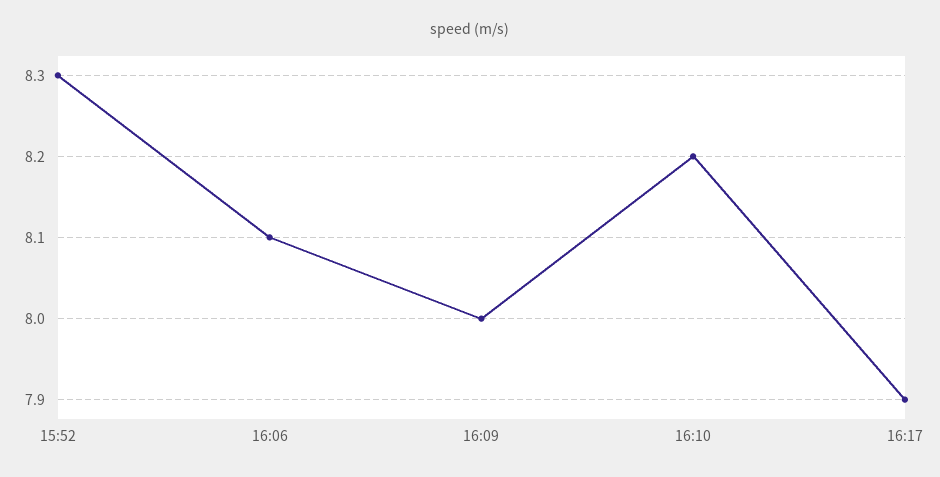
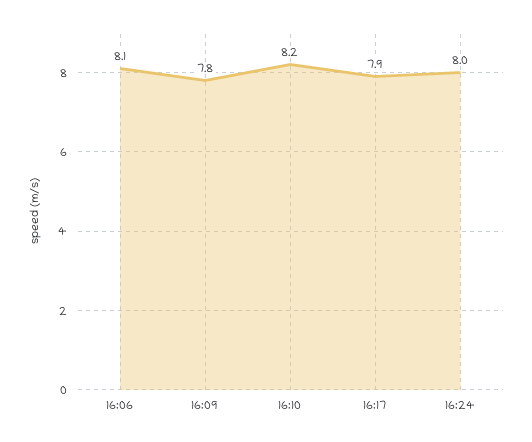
15:52: 8.3 -> none
16:09: 8 -> 7.8
16:24: none -> 8

